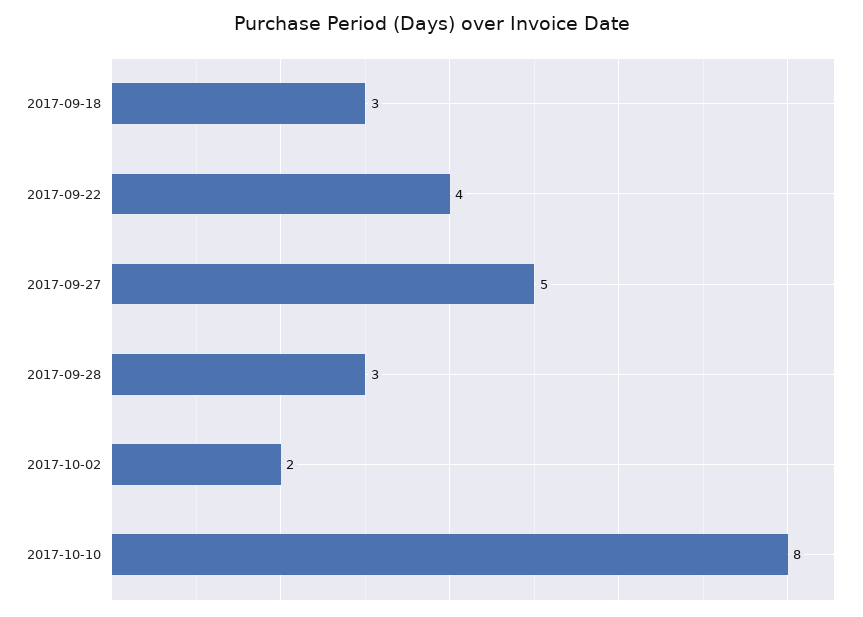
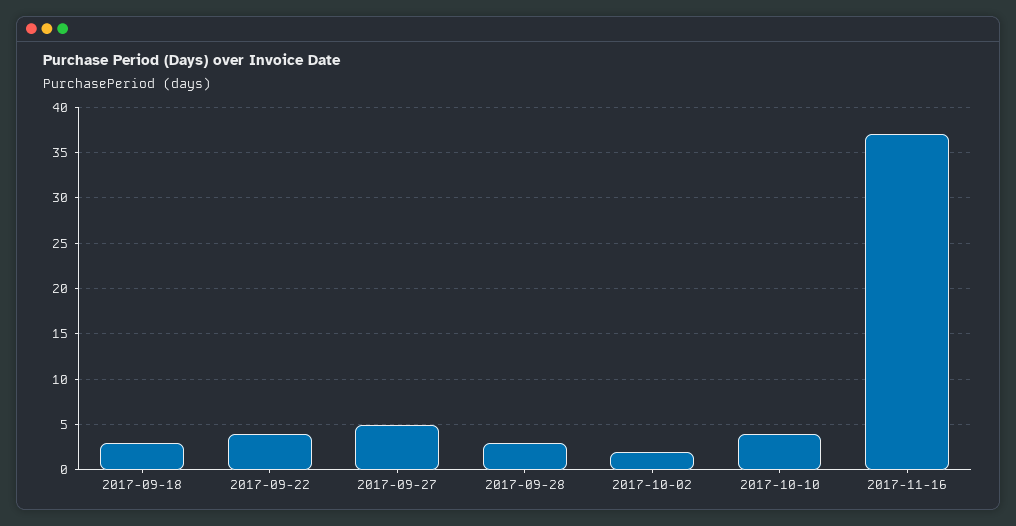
2017-10-10: 8 -> 4
2017-11-16: none -> 37

